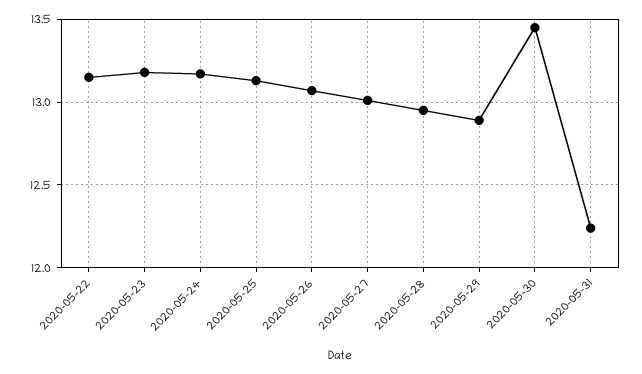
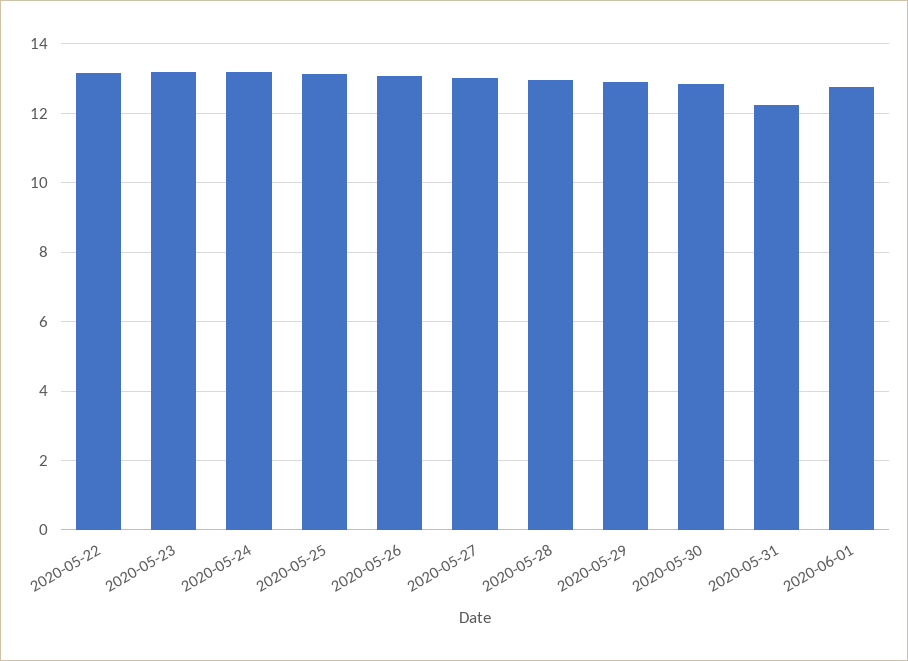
2020-05-30: 13.45 -> 12.8
2020-06-01: none -> 12.8

